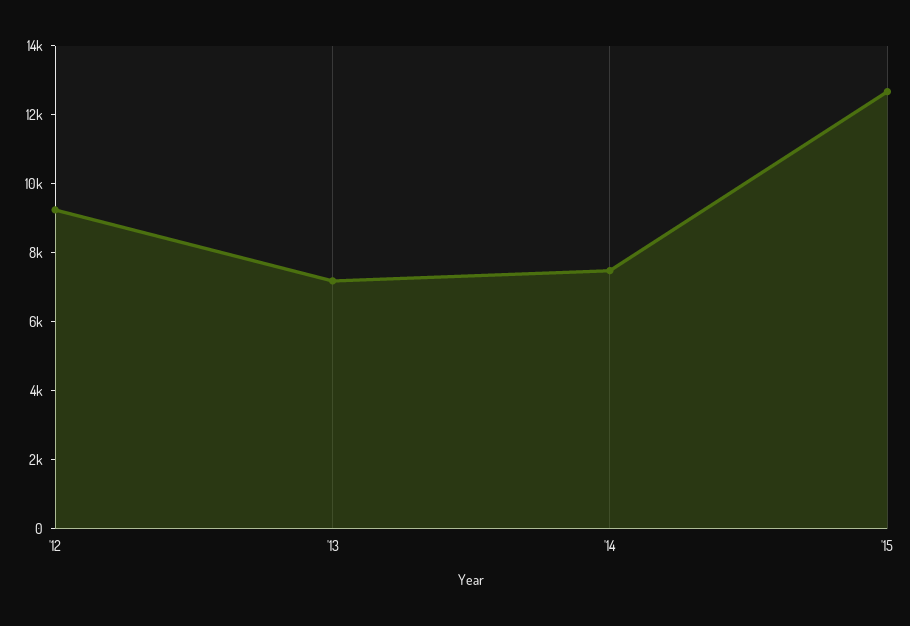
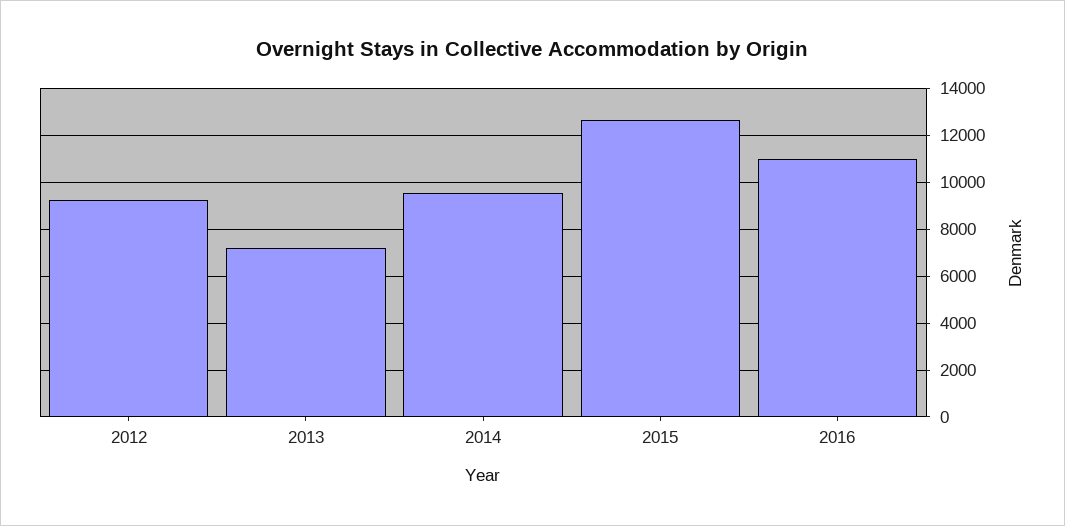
'14: 7500 -> 9500
2016: none -> 11000

